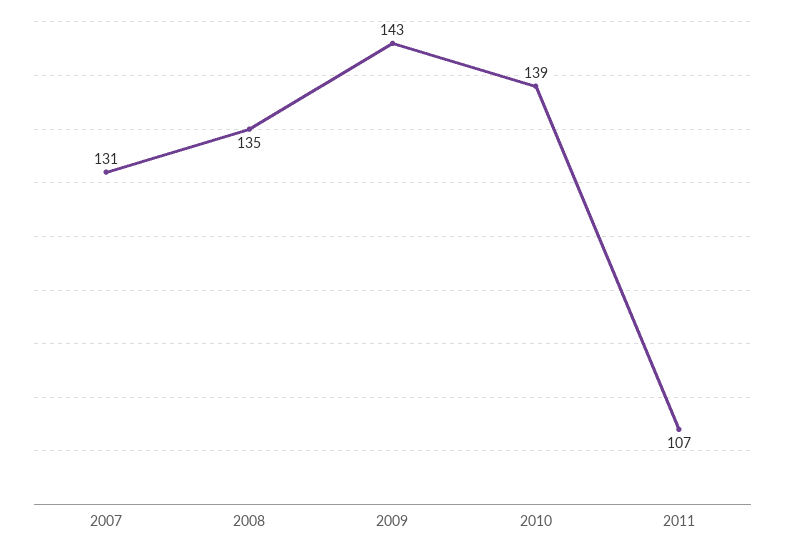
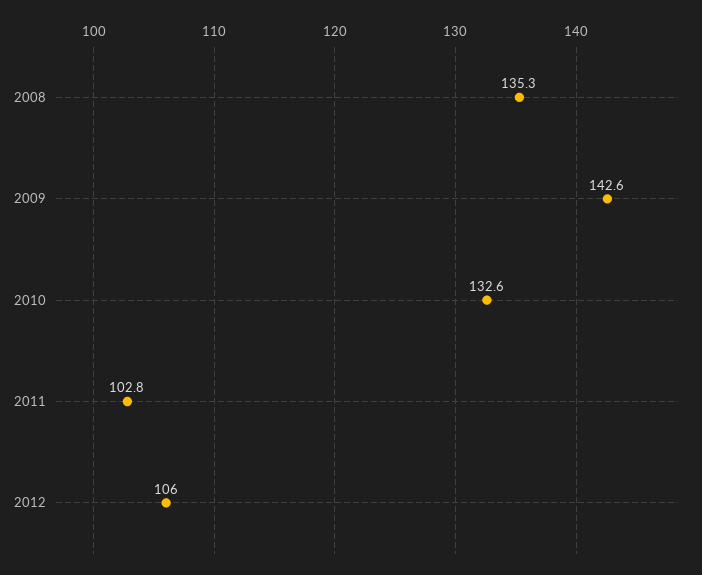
2007: 131 -> none
2010: 139 -> 132.6
2011: 107 -> 102.8
2012: none -> 106

